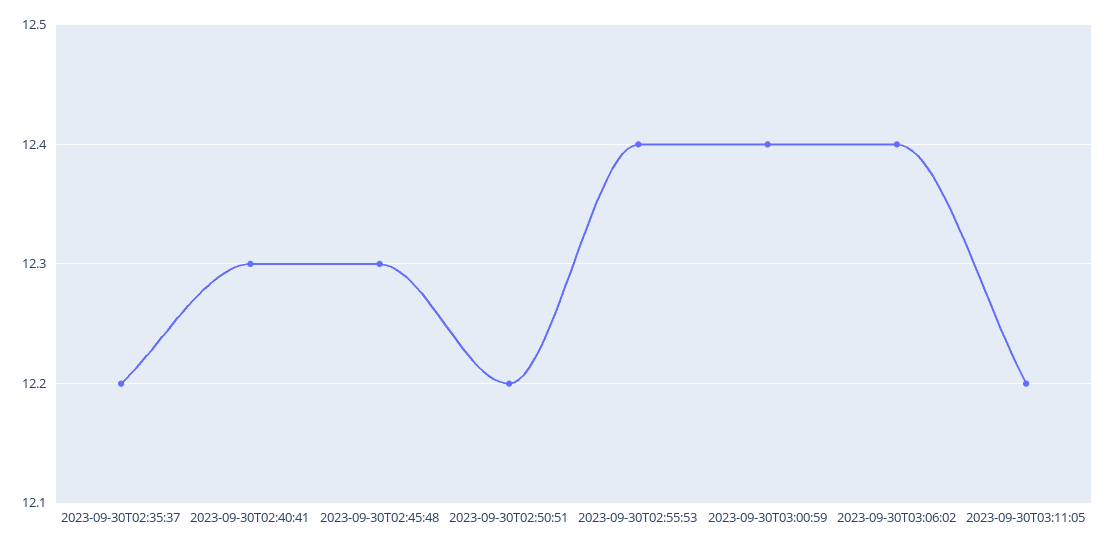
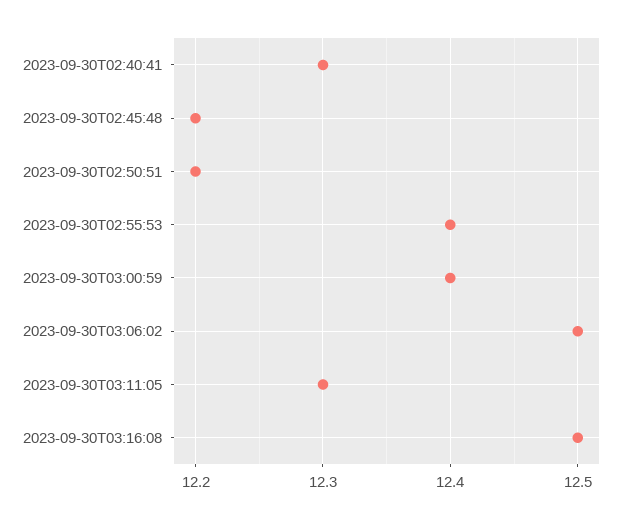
2023-09-30T02:35:37: 12.2 -> none
2023-09-30T02:45:48: 12.3 -> 12.2
2023-09-30T03:06:02: 12.4 -> 12.5
2023-09-30T03:11:05: 12.2 -> 12.3
2023-09-30T03:16:08: none -> 12.5

